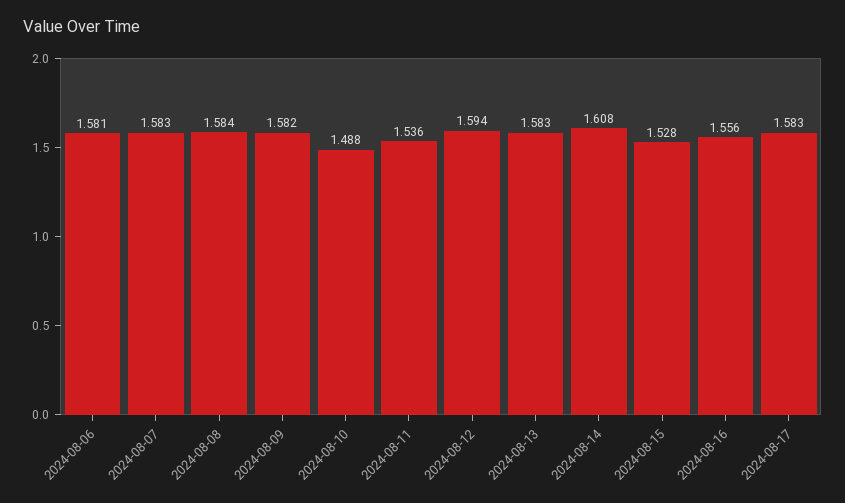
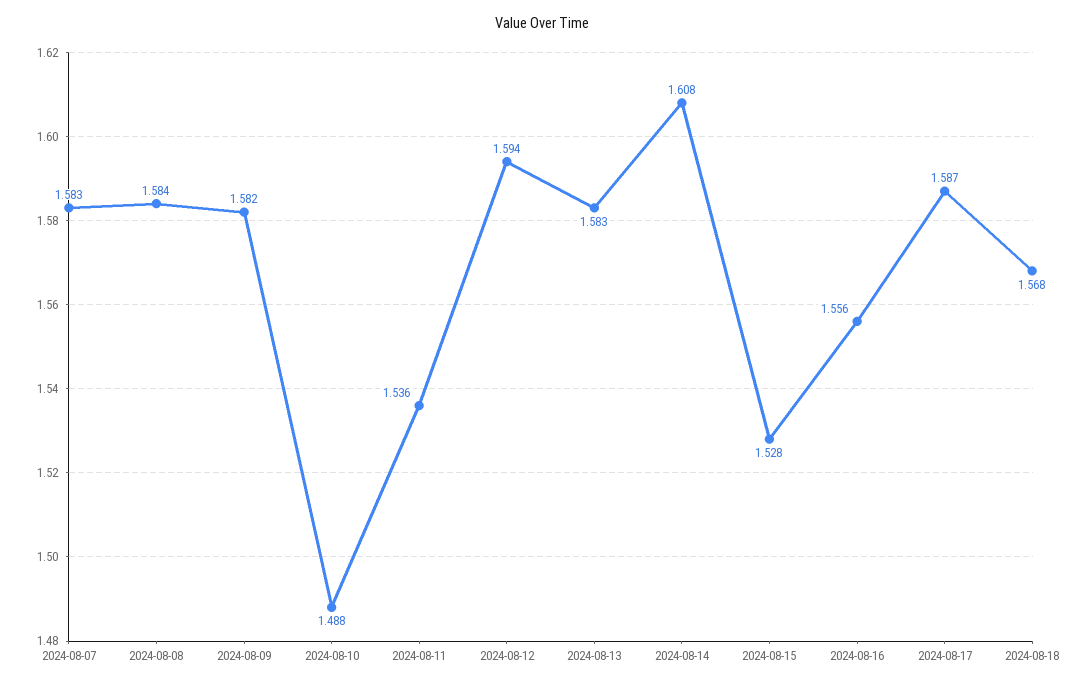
2024-08-06: 1.581 -> none
2024-08-17: 1.583 -> 1.587
2024-08-18: none -> 1.568

